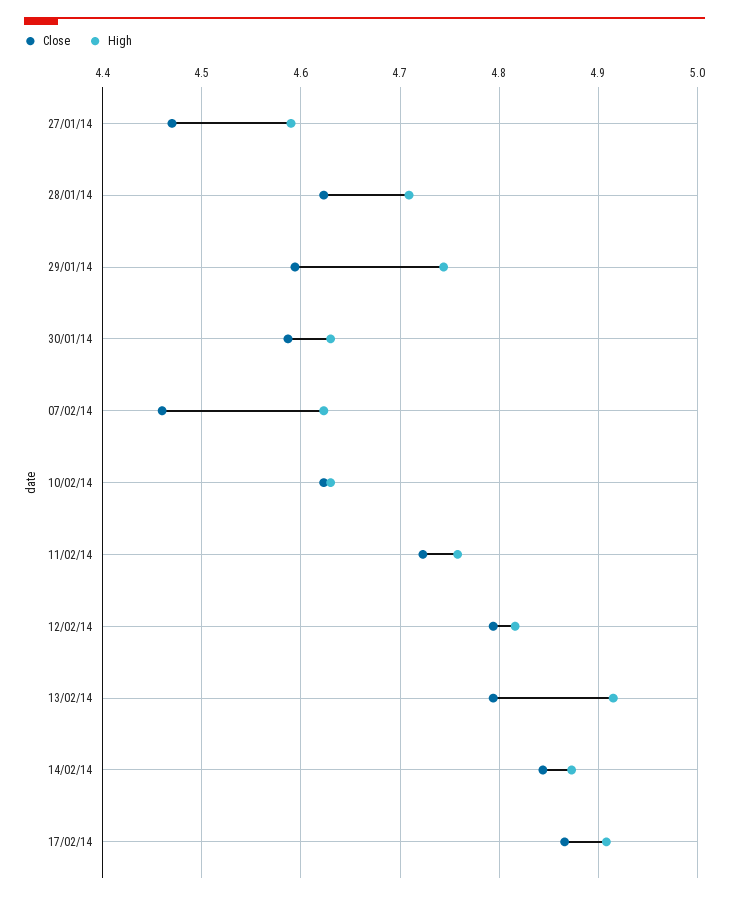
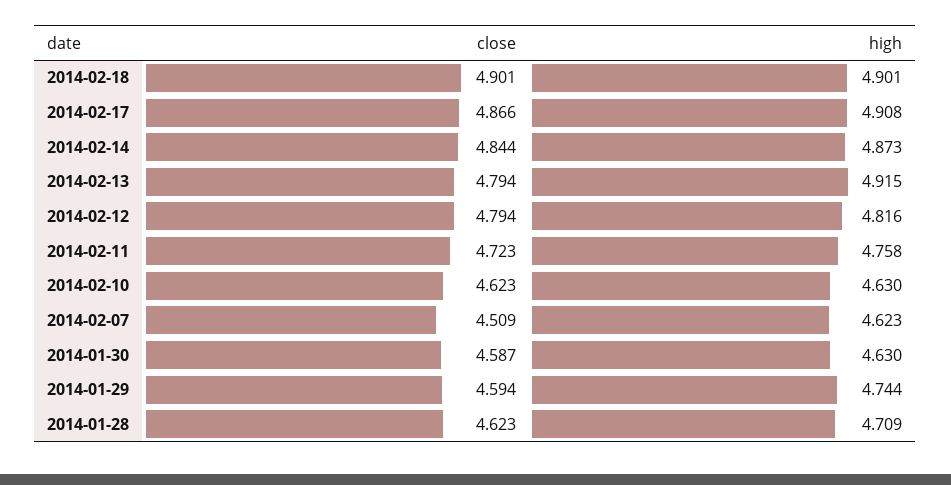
Close, 27/01/14: 4.47 -> none
High, 27/01/14: 4.59 -> none
Close, 07/02/14: 4.46 -> 4.509
Close, 2014-02-18: none -> 4.901
High, 2014-02-18: none -> 4.901

